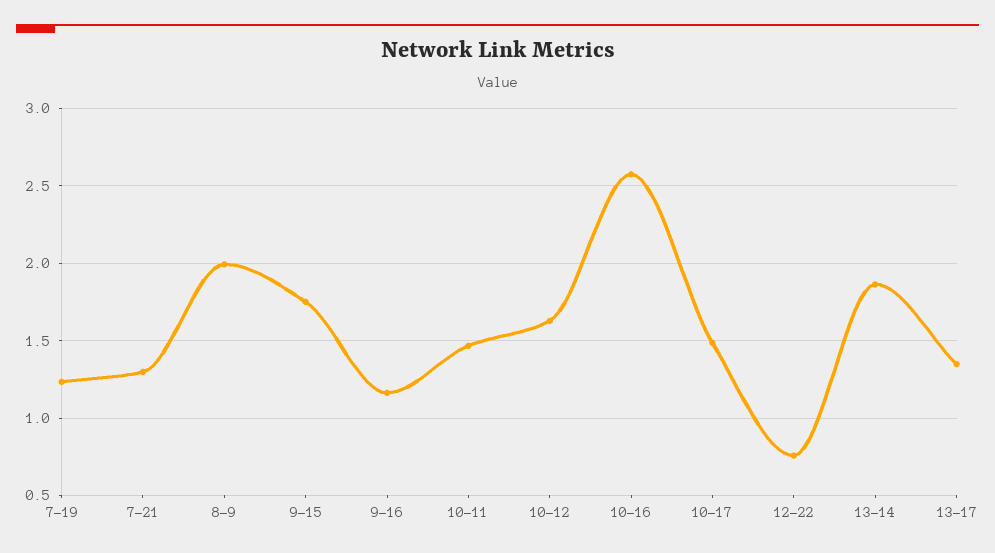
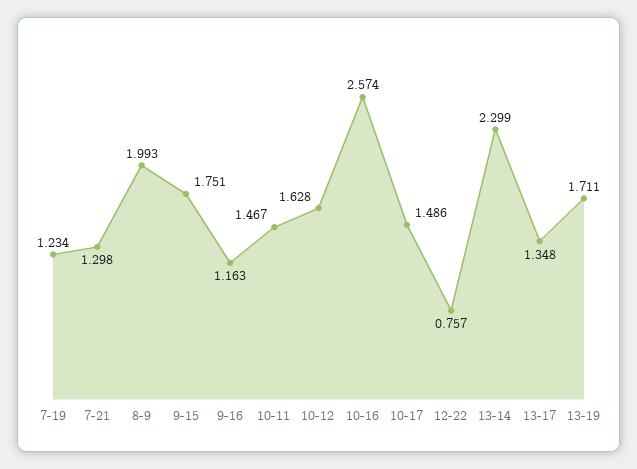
13-14: 1.85 -> 2.299
13-19: none -> 1.711

